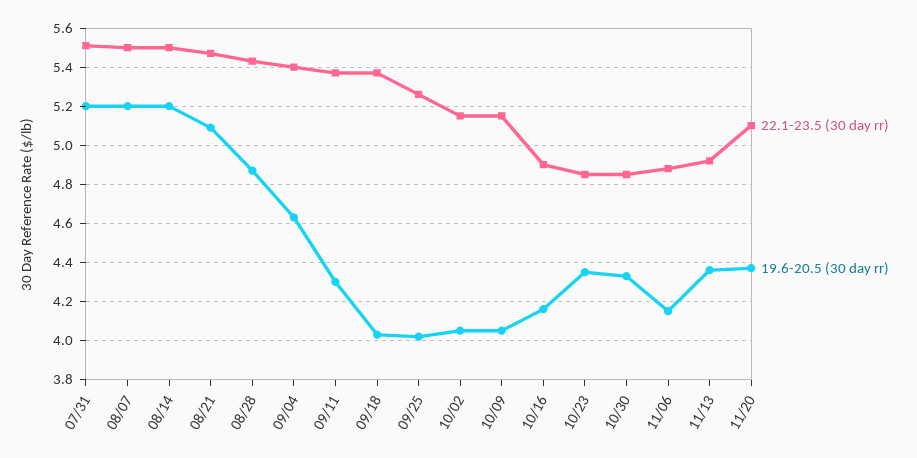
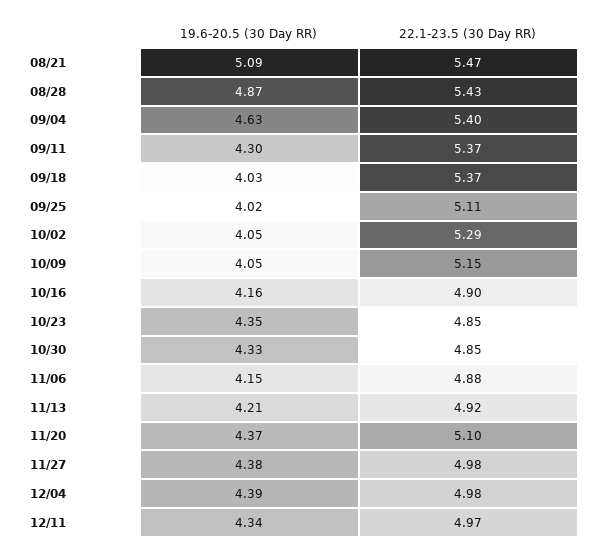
22.1-23.5 (30 day rr), 07/31: 5.5 -> none
19.6-20.5 (30 day rr), 07/31: 5.2 -> none
22.1-23.5 (30 day rr), 08/07: 5.5 -> none
19.6-20.5 (30 day rr), 08/07: 5.2 -> none
22.1-23.5 (30 day rr), 08/14: 5.5 -> none
19.6-20.5 (30 day rr), 08/14: 5.2 -> none
22.1-23.5 (30 day rr), 09/25: 5.25 -> 5.11
22.1-23.5 (30 day rr), 10/02: 5.15 -> 5.29
19.6-20.5 (30 day rr), 11/13: 4.35 -> 4.21
19.6-20.5 (30 day rr), 11/27: none -> 4.38
22.1-23.5 (30 day rr), 11/27: none -> 4.98
19.6-20.5 (30 day rr), 12/04: none -> 4.39
22.1-23.5 (30 day rr), 12/04: none -> 4.98
19.6-20.5 (30 day rr), 12/11: none -> 4.34
22.1-23.5 (30 day rr), 12/11: none -> 4.97

